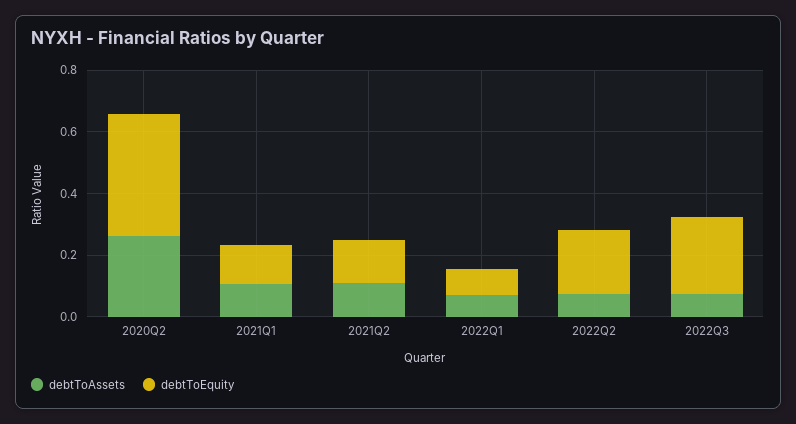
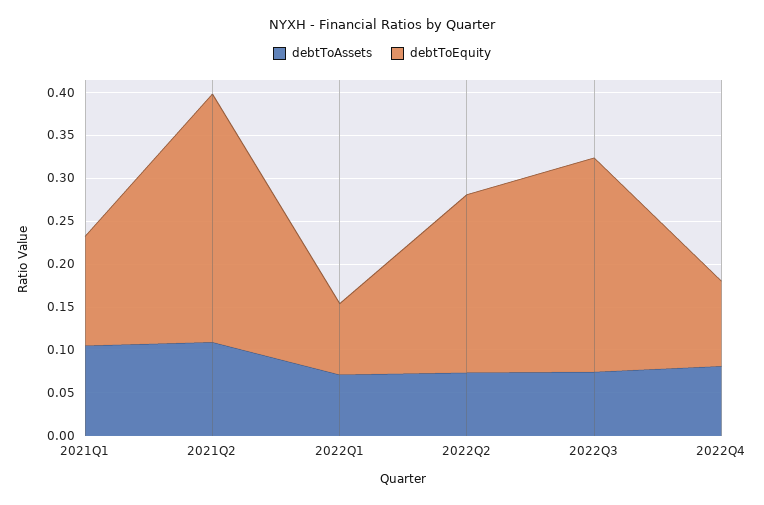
debtToAssets, 2020Q2: 0.25 -> none
debtToEquity, 2020Q2: 0.4 -> none
debtToEquity, 2021Q2: 0.15 -> 0.29
debtToAssets, 2022Q4: none -> 0.08
debtToEquity, 2022Q4: none -> 0.1

